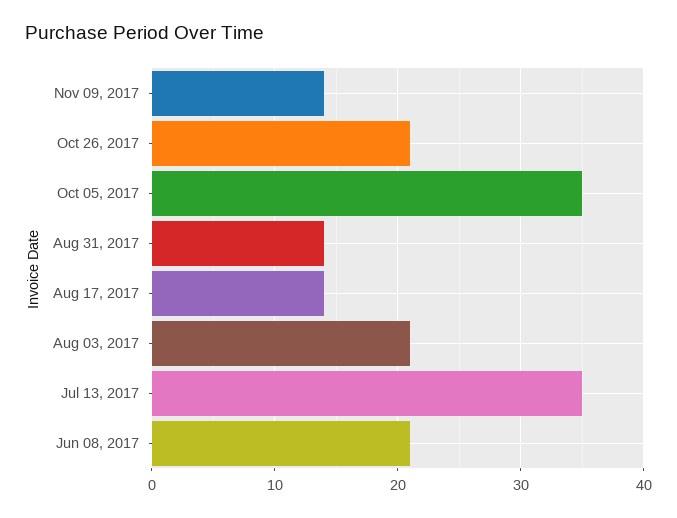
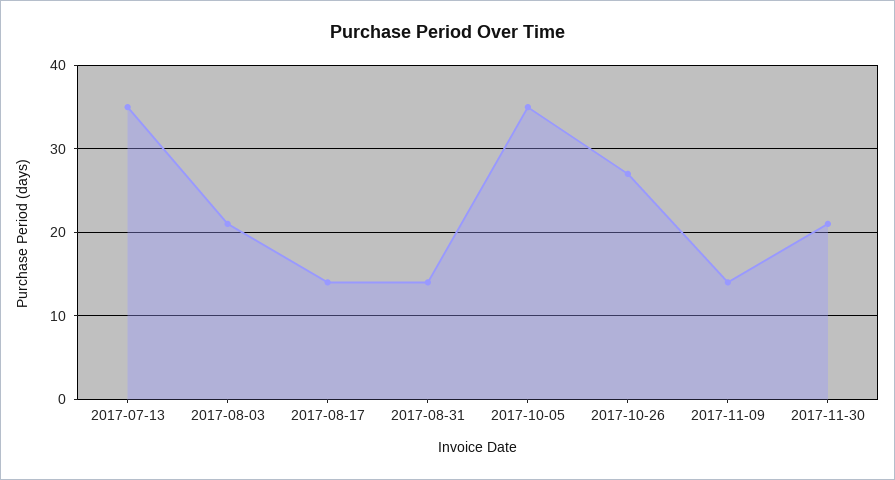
Oct 26, 2017: 21 -> 27
Jun 08, 2017: 21 -> none
2017-11-30: none -> 21

